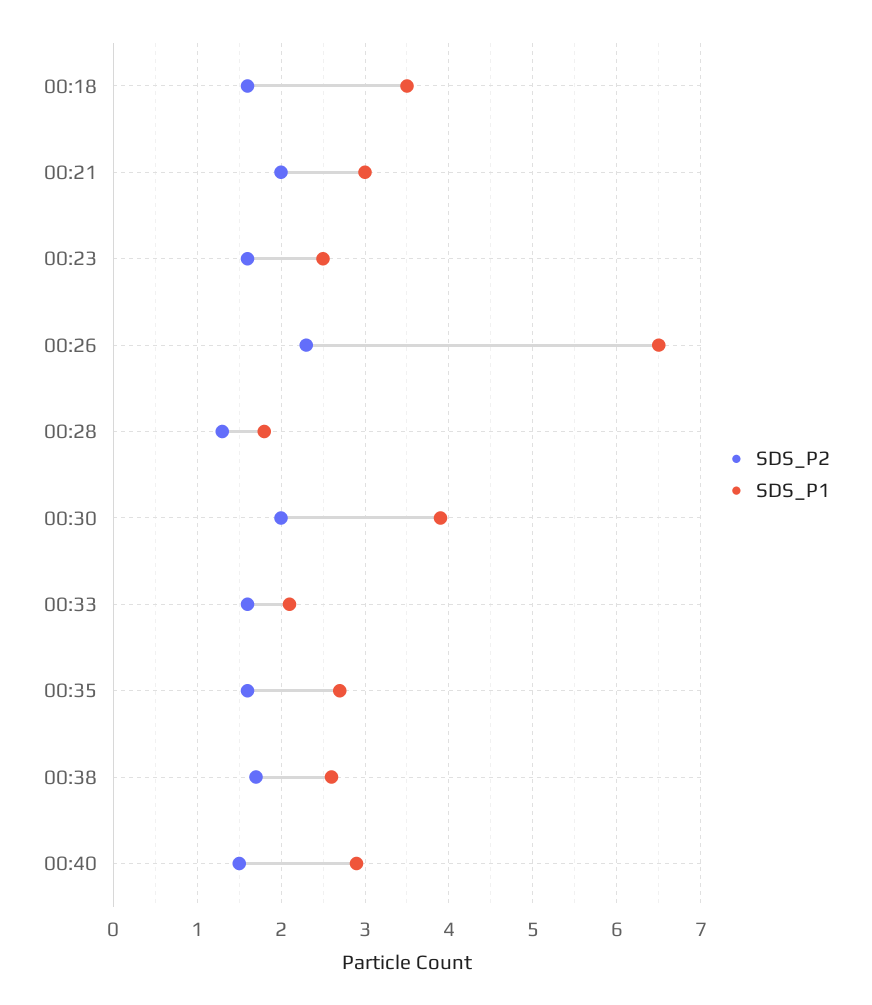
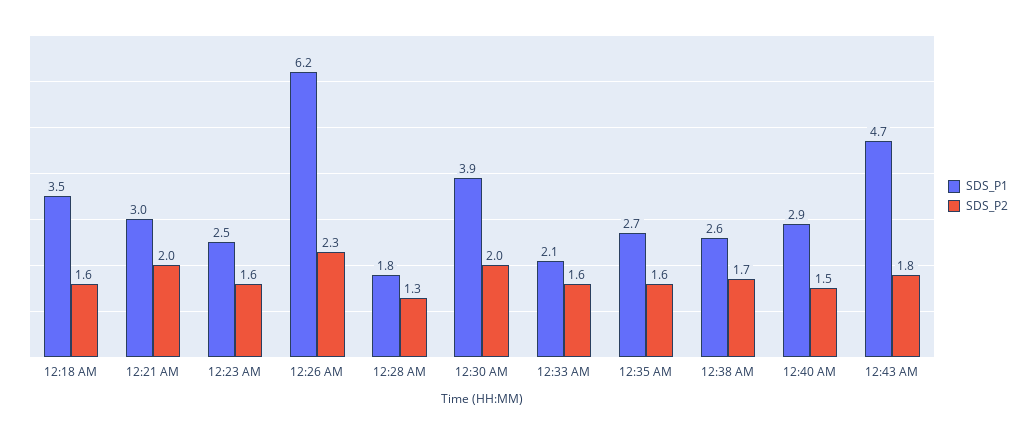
SDS_P1, 00:26: 6.5 -> 6.2
SDS_P1, 12:43 AM: none -> 4.7
SDS_P2, 12:43 AM: none -> 1.8

